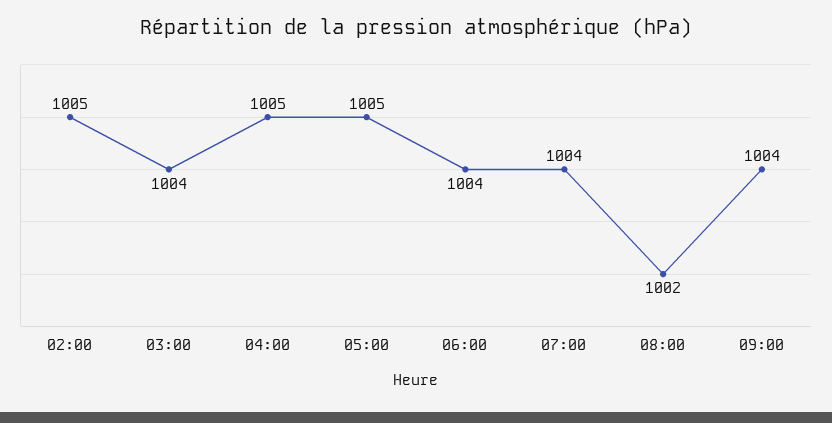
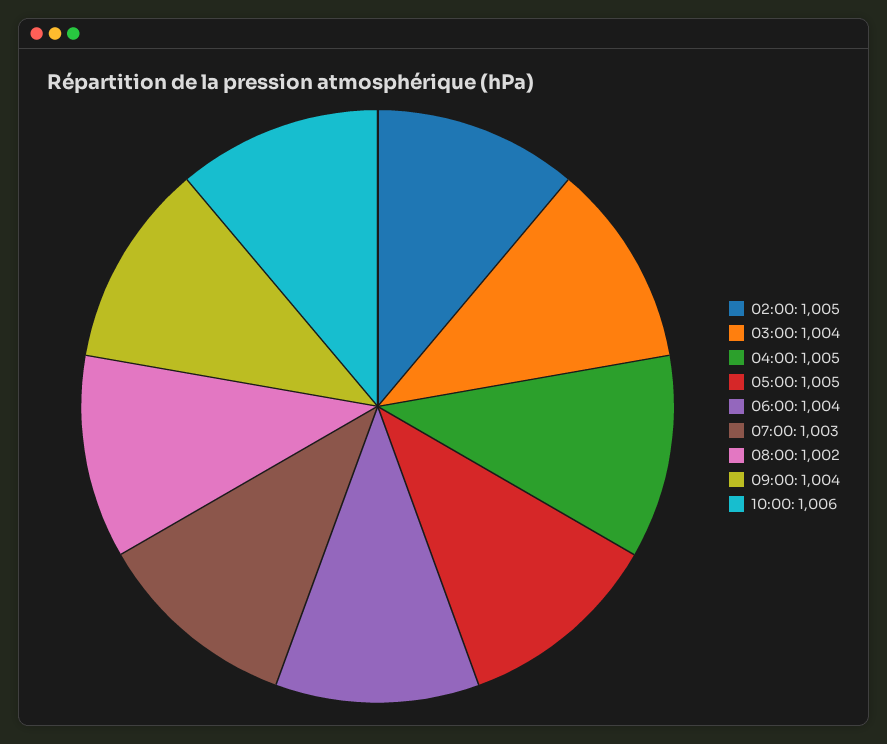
07:00: 1004 -> 1003
10:00: none -> 1006

